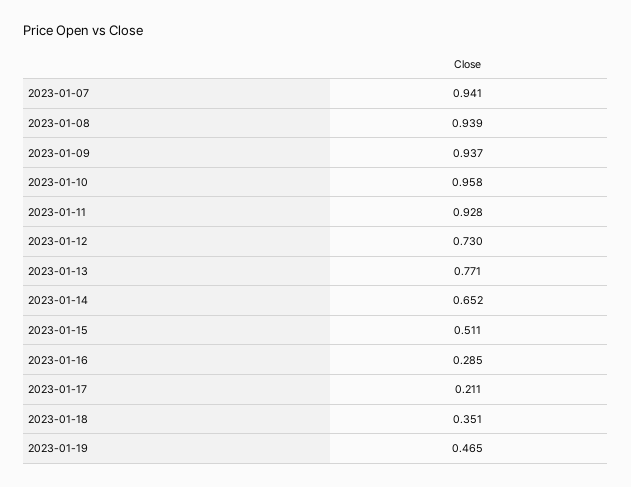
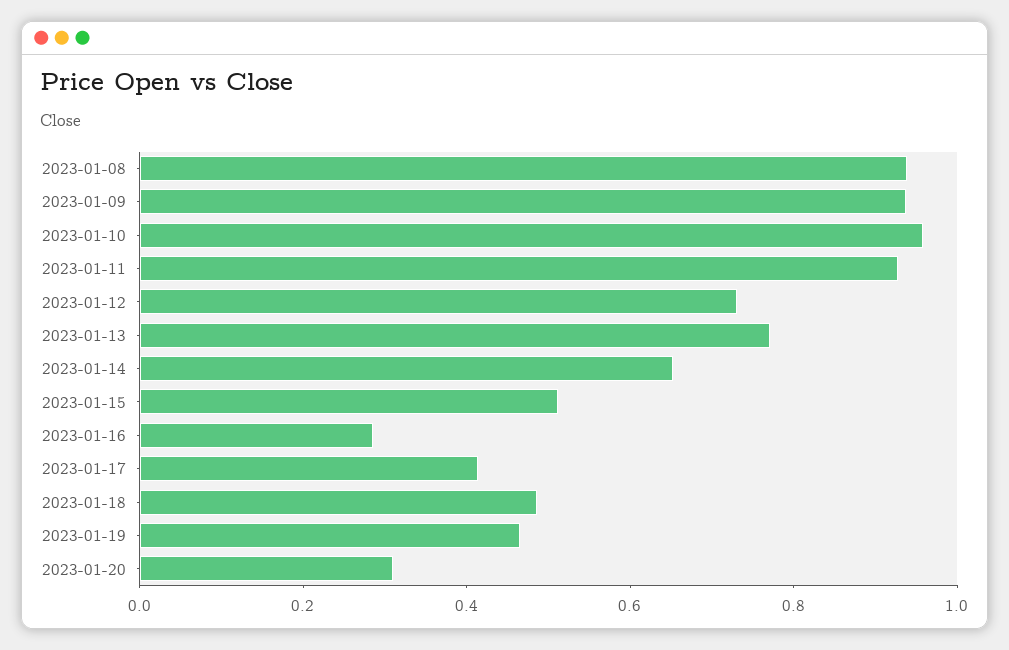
2023-01-07: 0.941 -> none
2023-01-17: 0.211 -> 0.4
2023-01-18: 0.351 -> 0.5
2023-01-20: none -> 0.3

